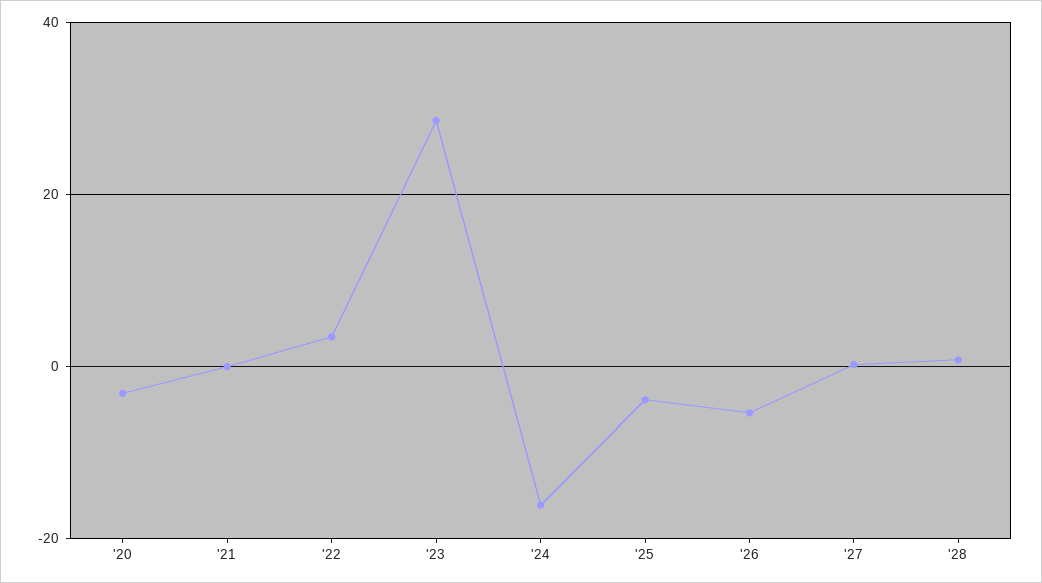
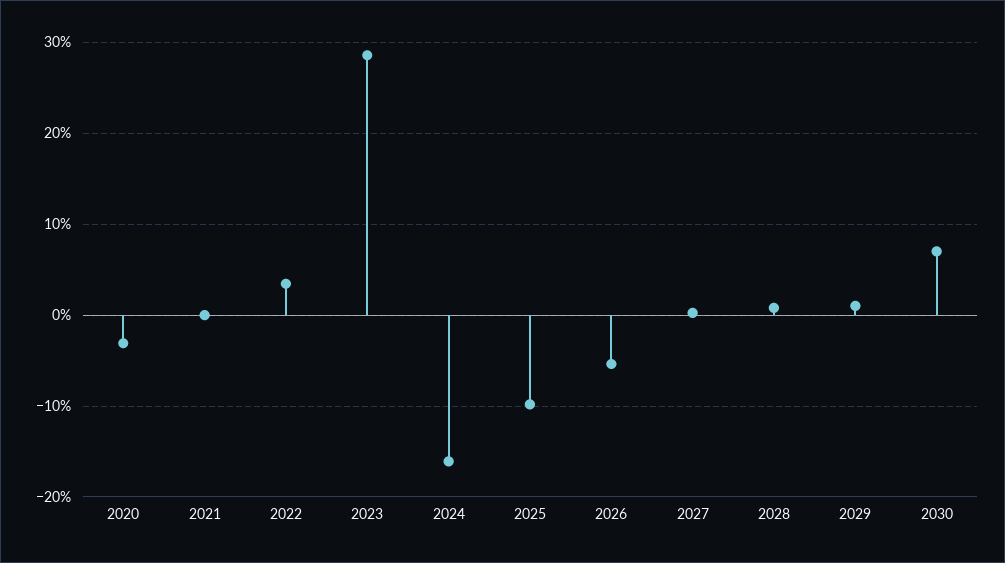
'25: -4 -> -10
2029: none -> 1
2030: none -> 7

